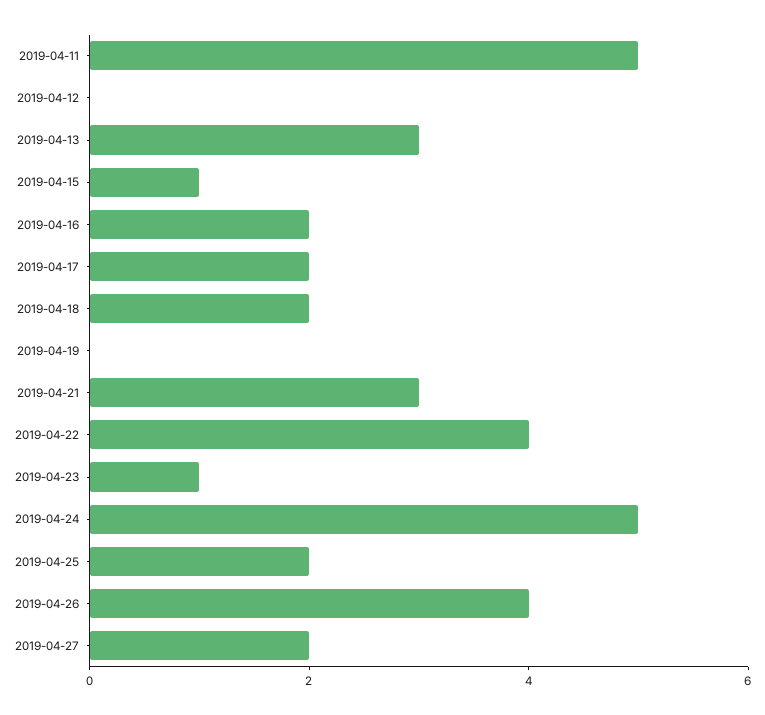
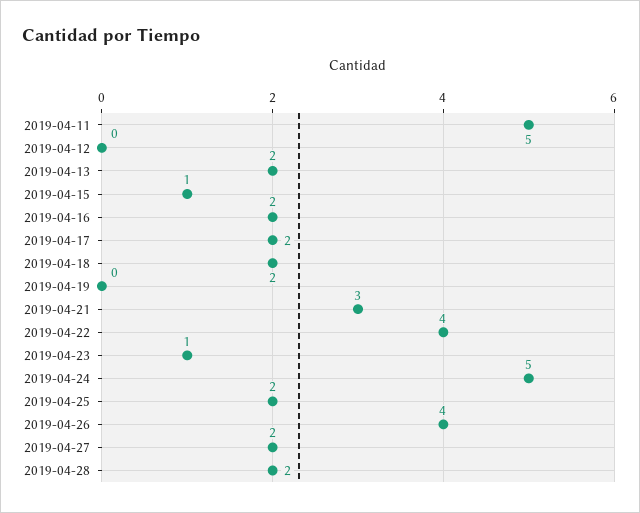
2019-04-13: 3 -> 2
2019-04-28: none -> 2

